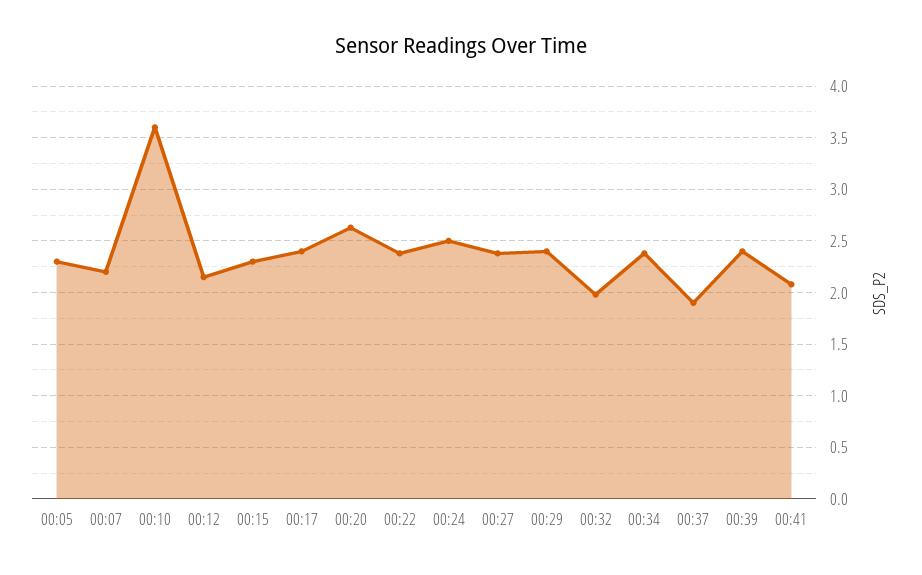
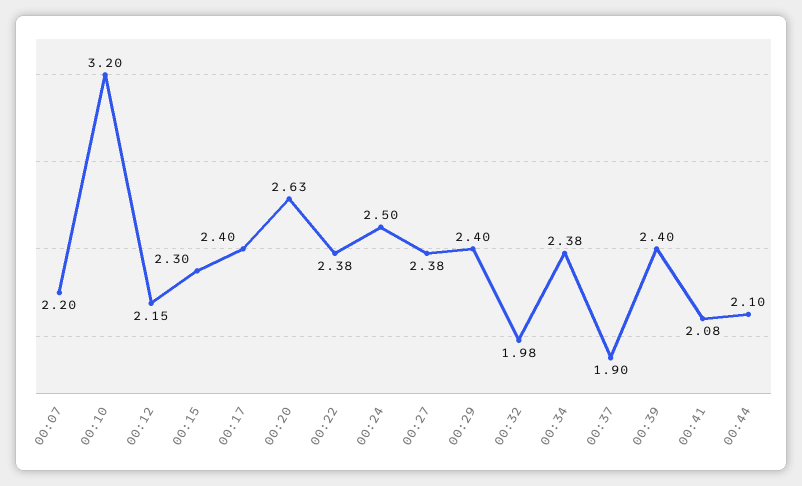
00:05: 2.3 -> none
00:10: 3.6 -> 3.2
00:44: none -> 2.1

